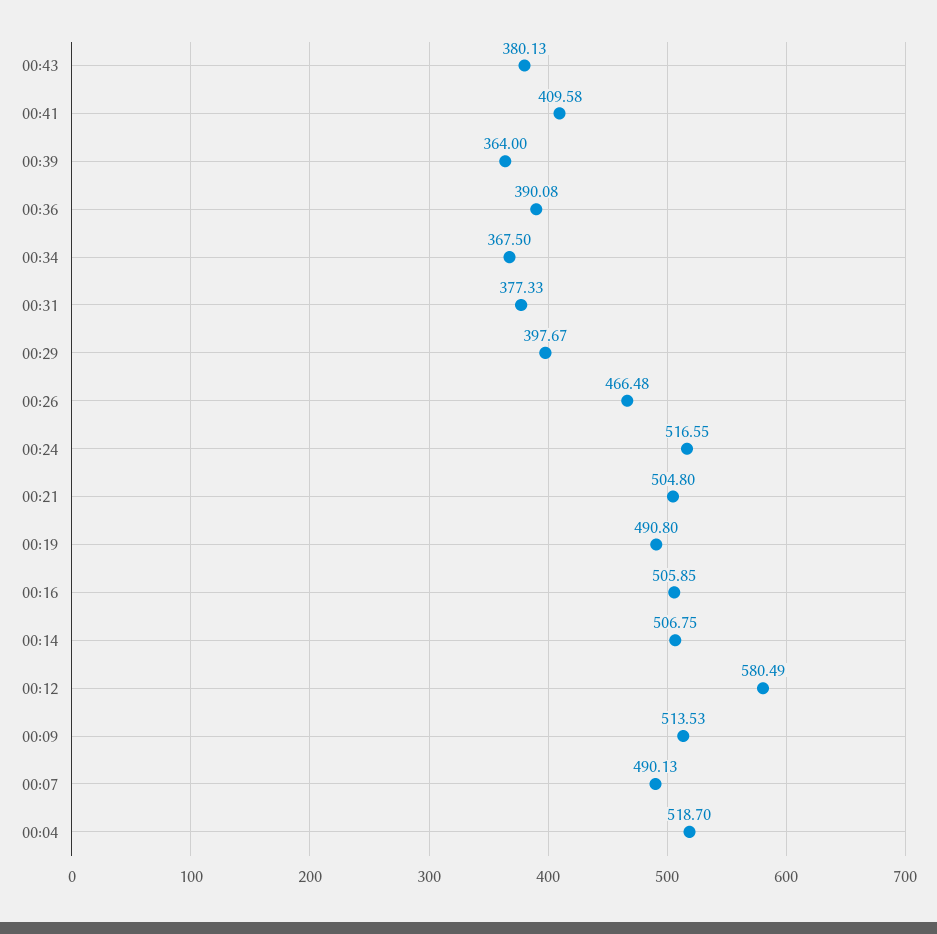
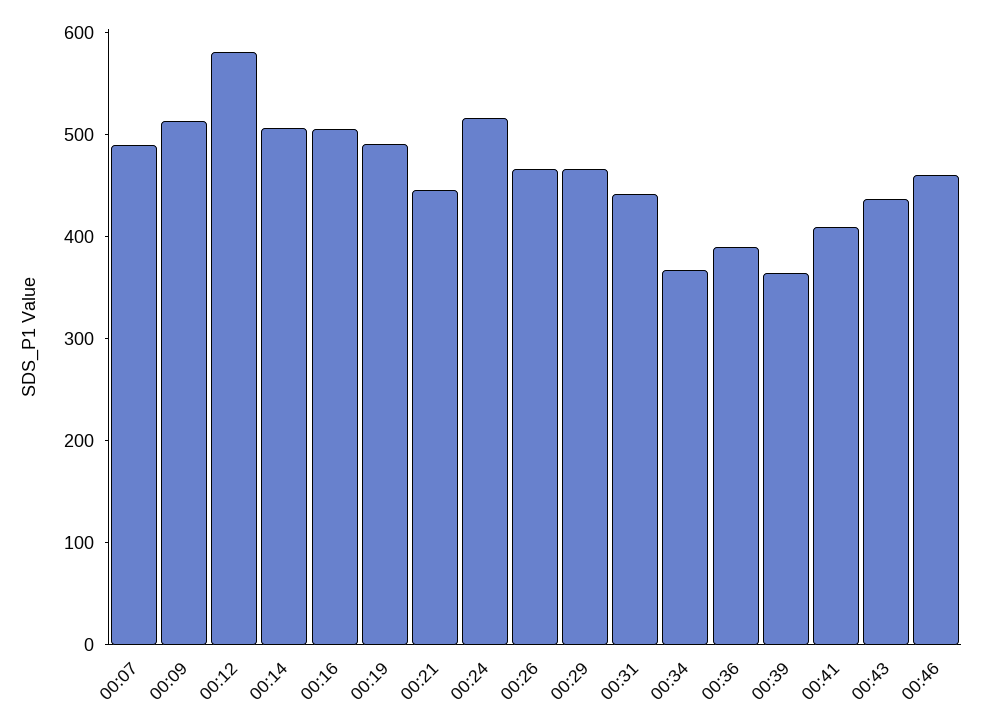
00:43: 380.13 -> 440
00:31: 377.33 -> 440
00:29: 397.67 -> 460
00:21: 504.8 -> 440
00:04: 518.7 -> none
00:46: none -> 460

